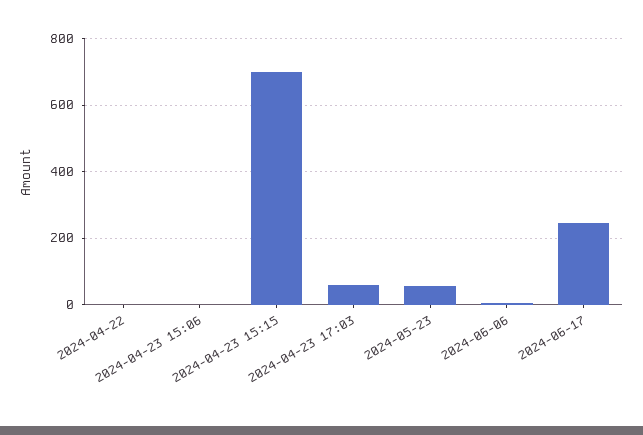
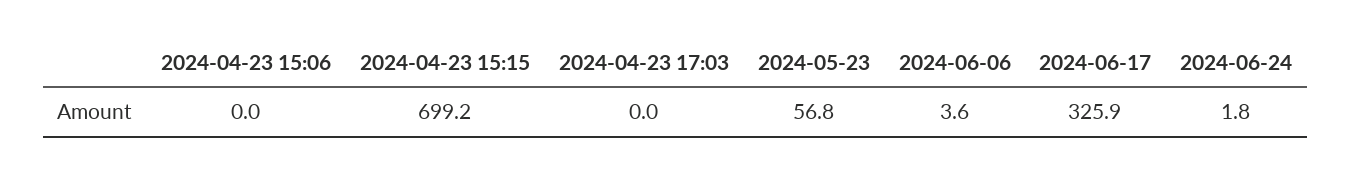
2024-04-22: 0 -> none
2024-04-23 17:03: 60 -> 0
2024-06-17: 240 -> 325.9
2024-06-24: none -> 1.8

